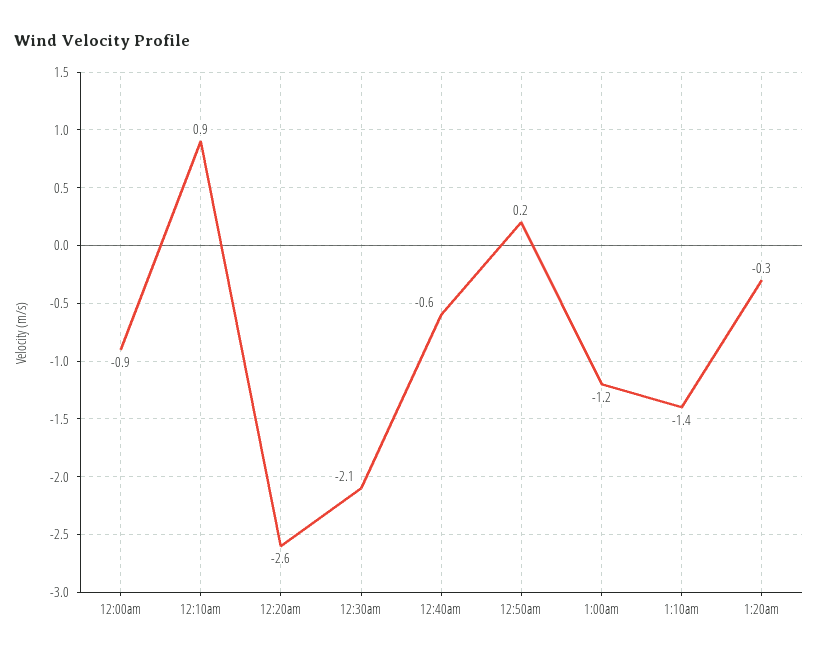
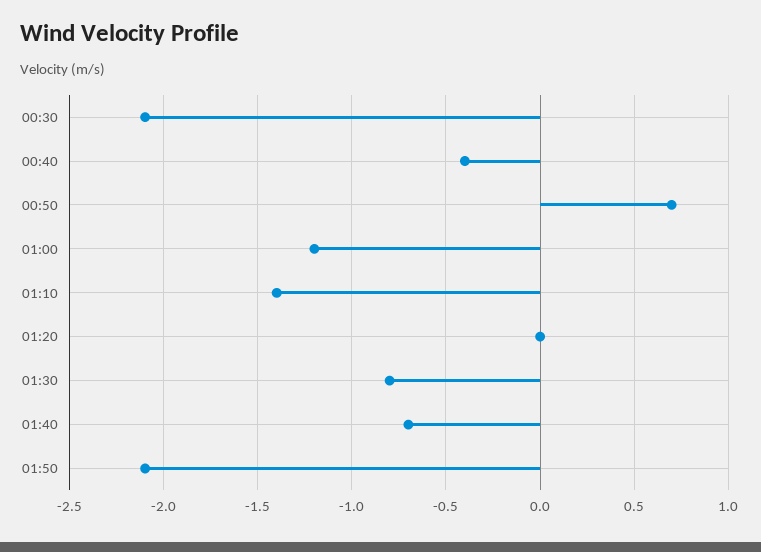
12:00am: -0.9 -> none
12:10am: 0.9 -> none
12:20am: -2.6 -> none
12:40am: -0.6 -> -0.4
12:50am: 0.2 -> 0.7
1:20am: -0.3 -> 0
01:30: none -> -0.8
01:40: none -> -0.7
01:50: none -> -2.1

